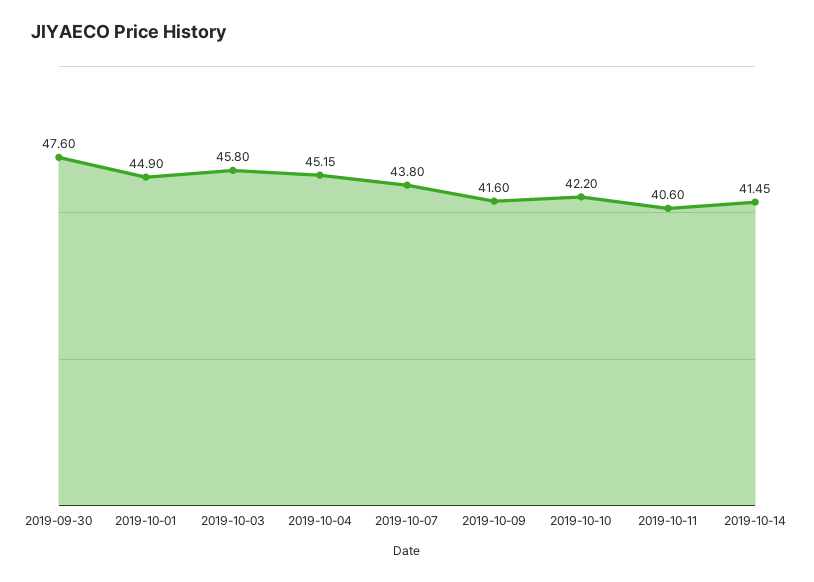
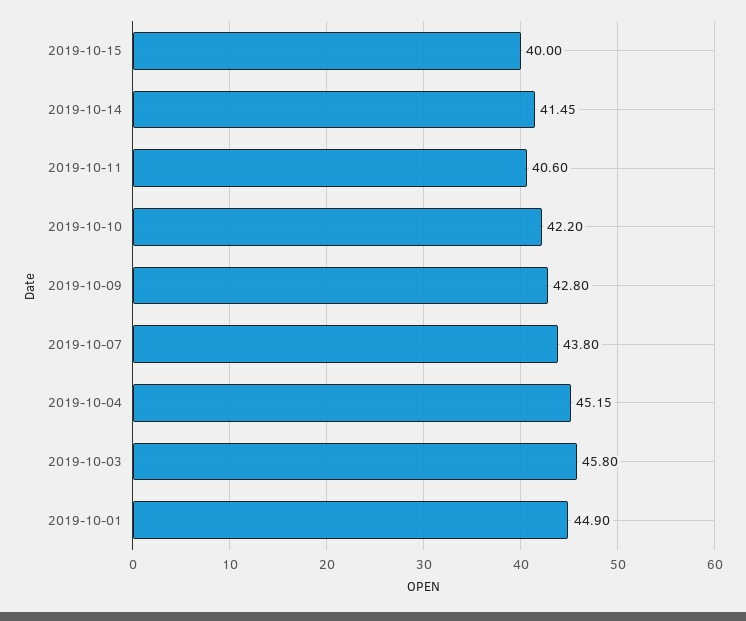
2019-09-30: 47.6 -> none
2019-10-09: 41.6 -> 42.8
2019-10-15: none -> 40

